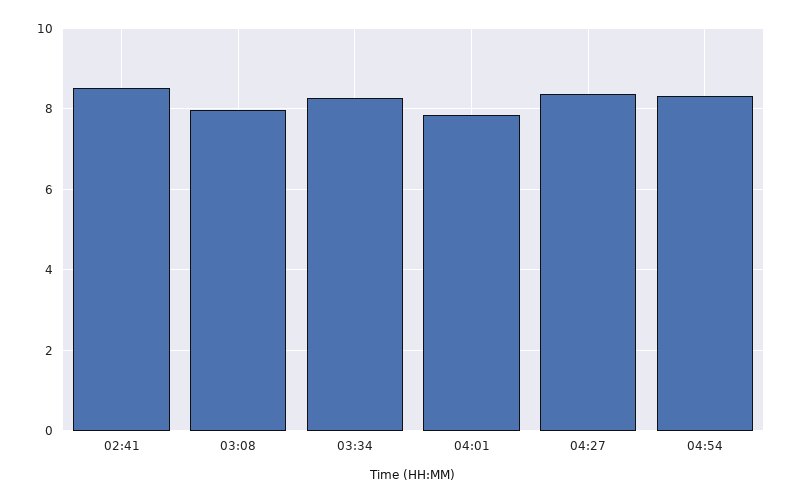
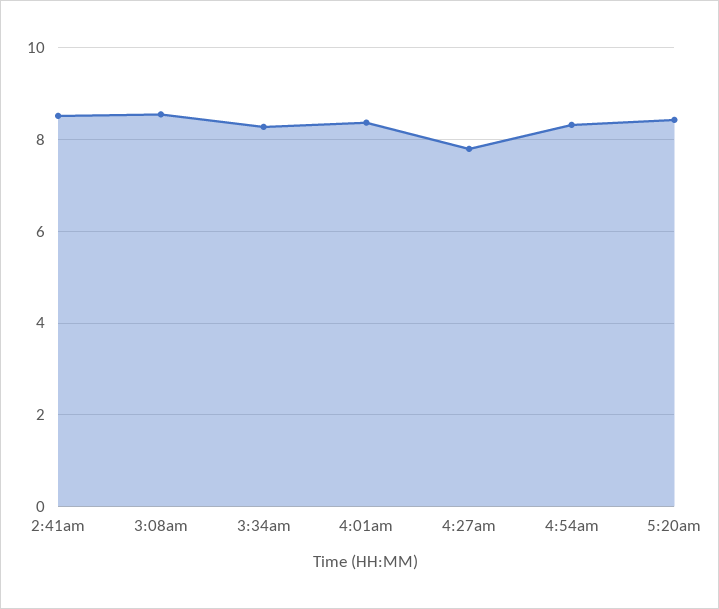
03:08: 8 -> 8.6
04:01: 7.8 -> 8.4
04:27: 8.4 -> 7.8
5:20am: none -> 8.4

